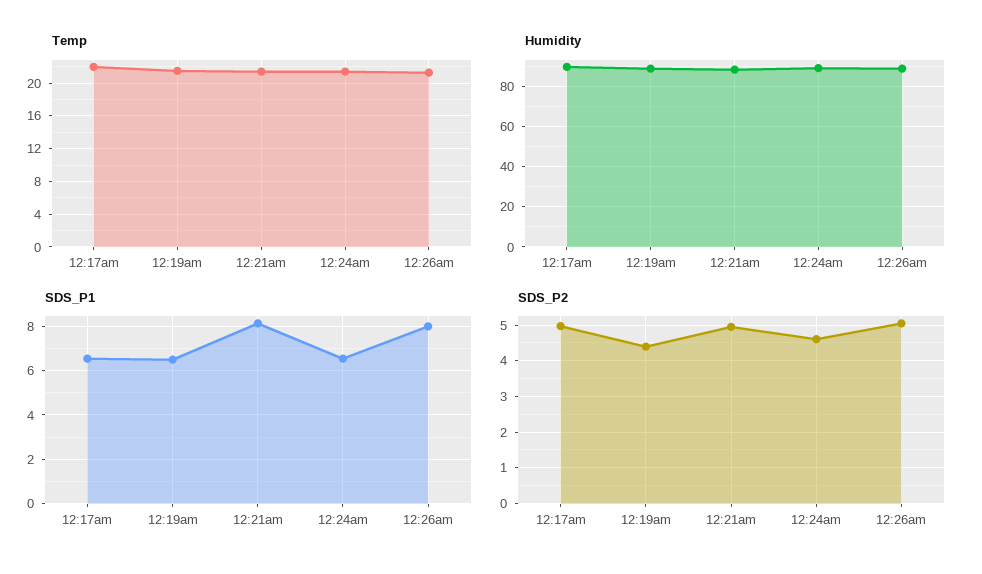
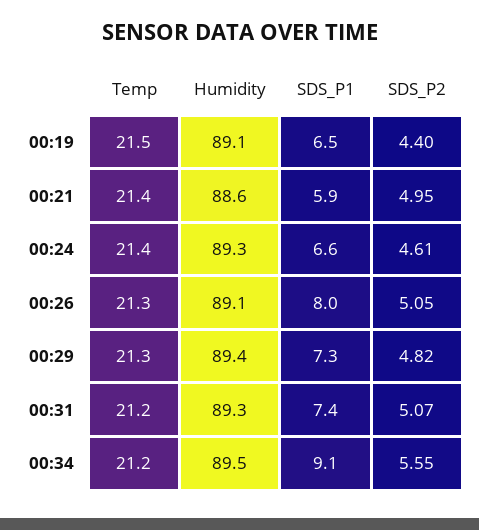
Temp, 12:17am: 22 -> none
Humidity, 12:17am: 90 -> none
SDS_P1, 12:17am: 6.5 -> none
SDS_P1, 12:21am: 8 -> 5.9
SDS_P2, 12:17am: 5 -> none
Temp, 00:29: none -> 21.3
Humidity, 00:29: none -> 89.4
SDS_P1, 00:29: none -> 7.3
SDS_P2, 00:29: none -> 4.82
Temp, 00:31: none -> 21.2
Humidity, 00:31: none -> 89.3
SDS_P1, 00:31: none -> 7.4
SDS_P2, 00:31: none -> 5.07
Temp, 00:34: none -> 21.2
Humidity, 00:34: none -> 89.5
SDS_P1, 00:34: none -> 9.1
SDS_P2, 00:34: none -> 5.55

